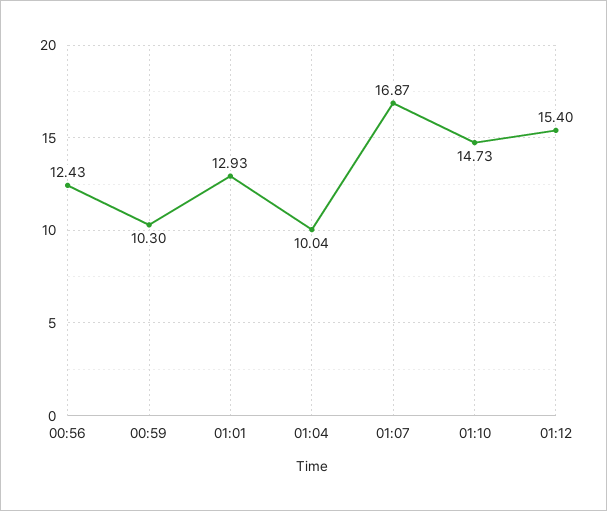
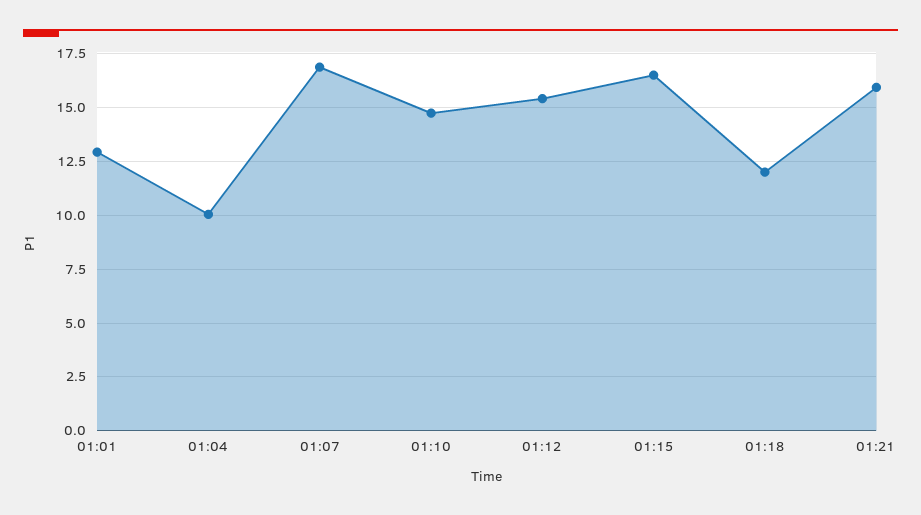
00:56: 12.43 -> none
00:59: 10.3 -> none
01:15: none -> 16.5
01:18: none -> 12
01:21: none -> 16

